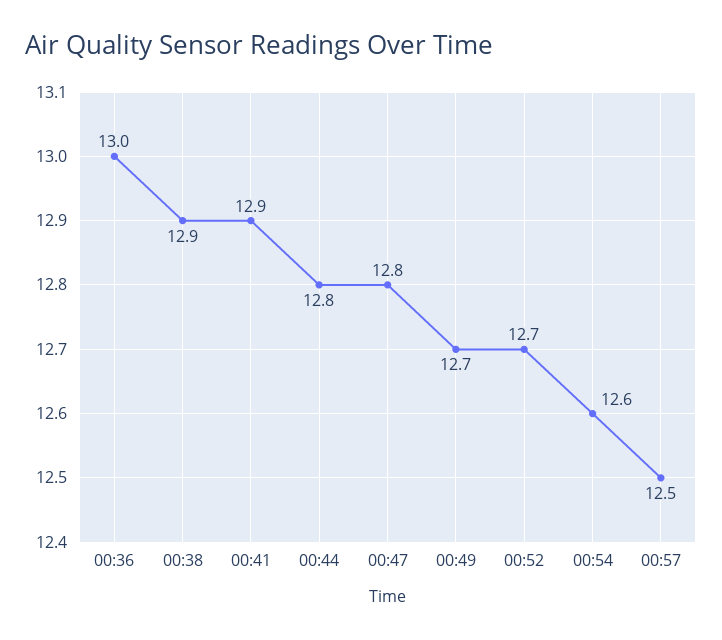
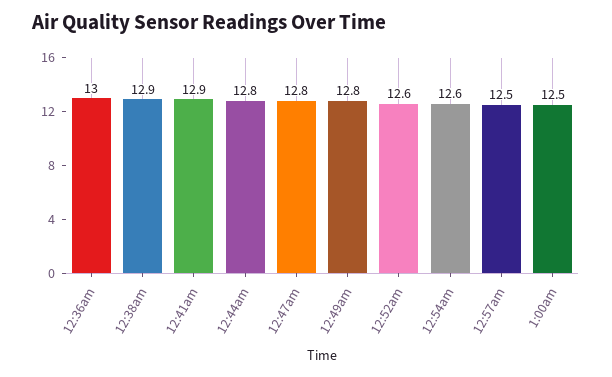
00:49: 12.7 -> 12.8
00:52: 12.7 -> 12.6
1:00am: none -> 12.5

